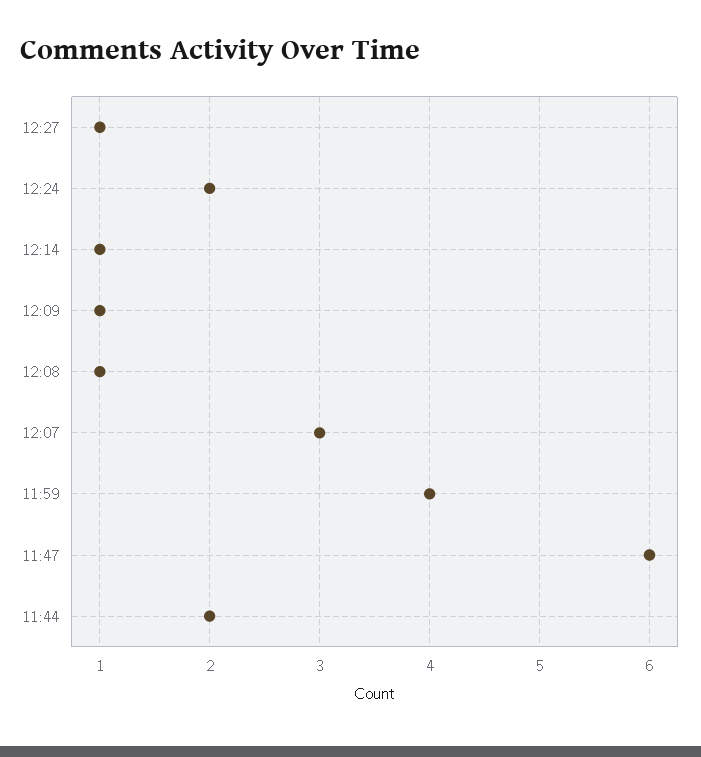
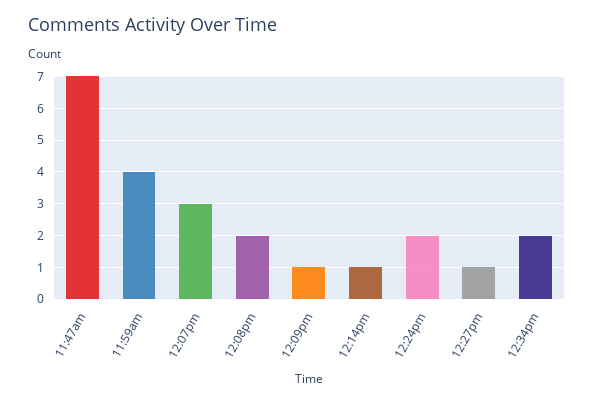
12:08: 1 -> 2
11:47: 6 -> 7
11:44: 2 -> none
12:34pm: none -> 2

